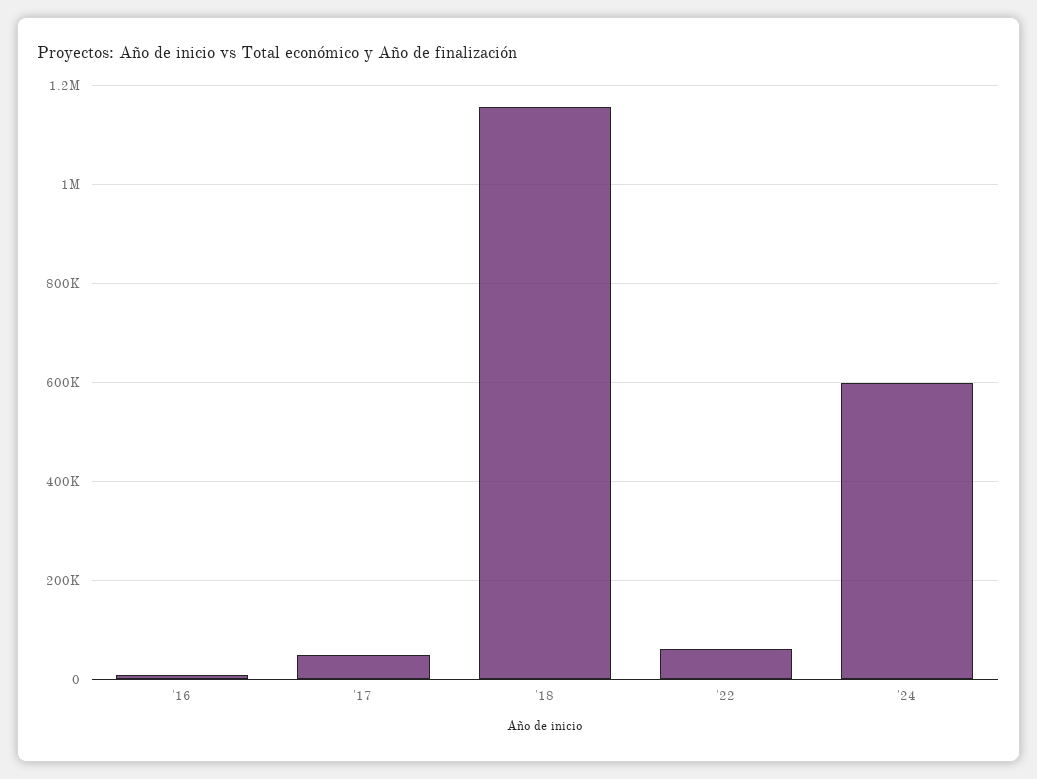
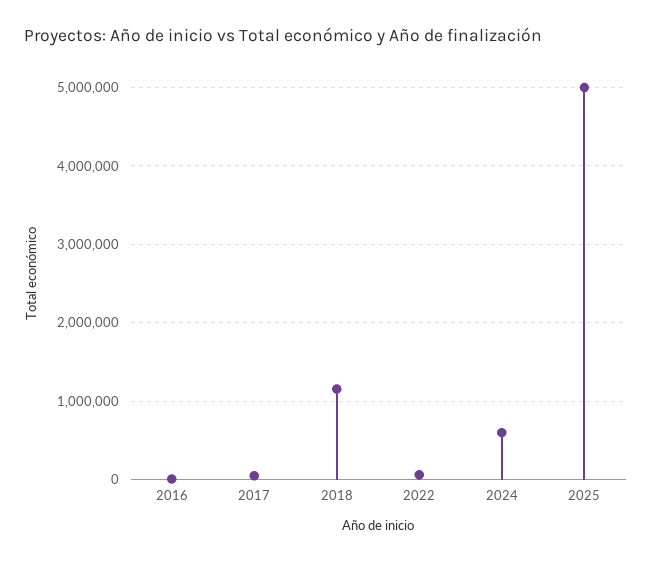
2025: none -> 5000000

